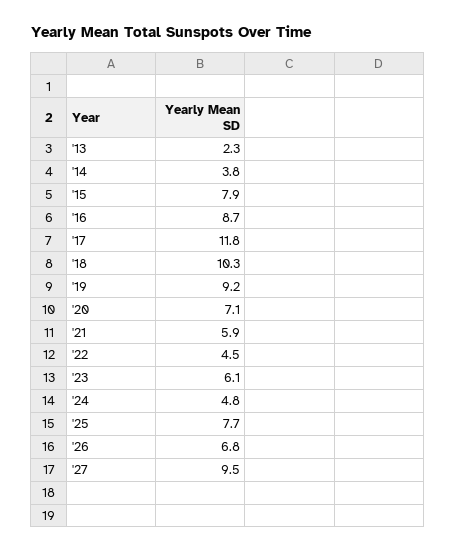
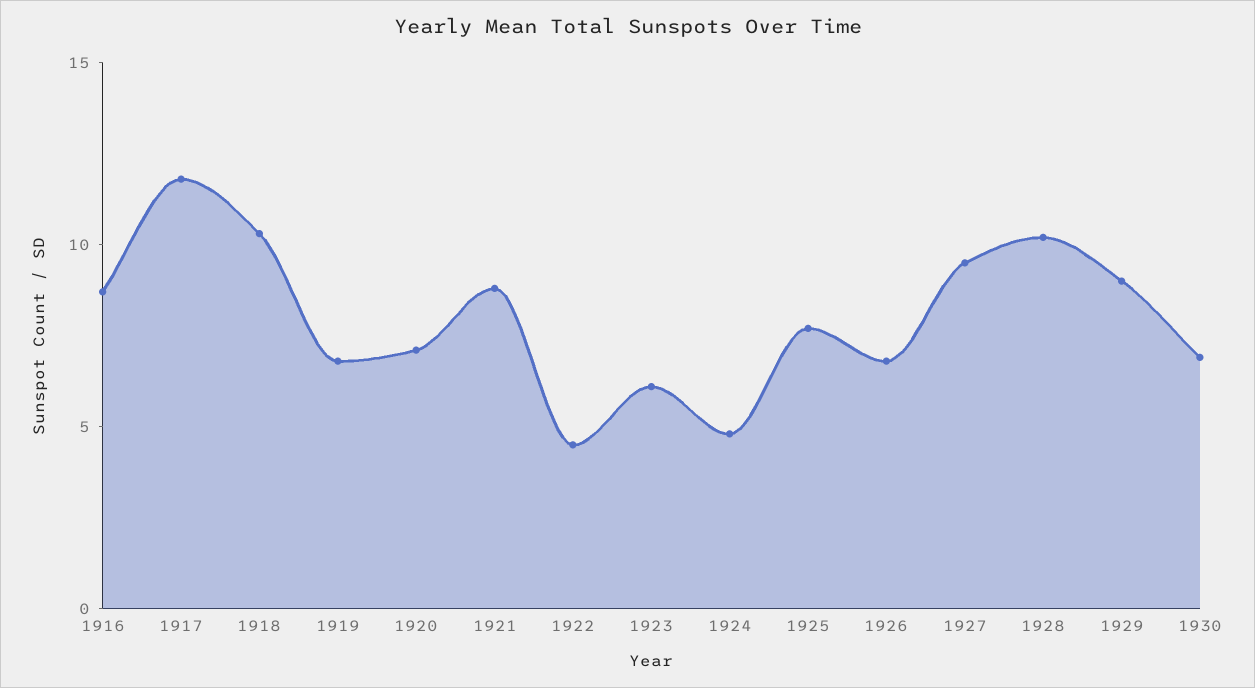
'13: 2.3 -> none
'14: 3.8 -> none
'15: 7.9 -> none
'19: 9.2 -> 7
'21: 5.9 -> 9
1928: none -> 10
1929: none -> 9
1930: none -> 7

